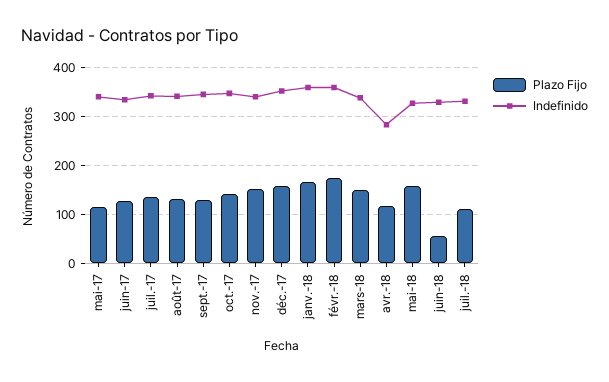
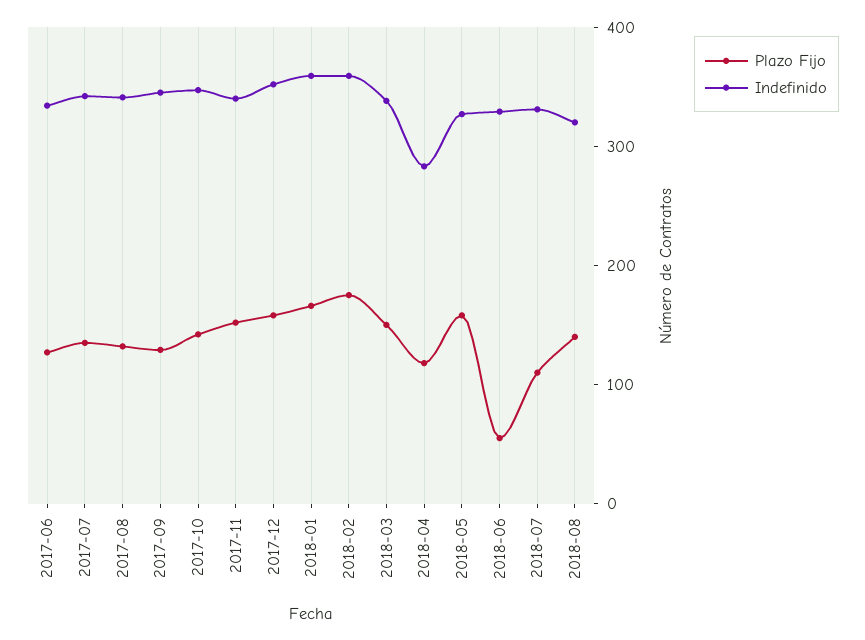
Plazo Fijo, mai-17: 120 -> none
Indefinido, mai-17: 340 -> none
Plazo Fijo, 2018-08: none -> 140
Indefinido, 2018-08: none -> 320

